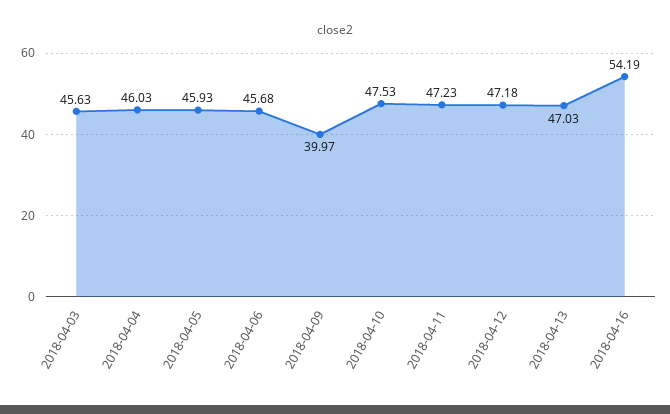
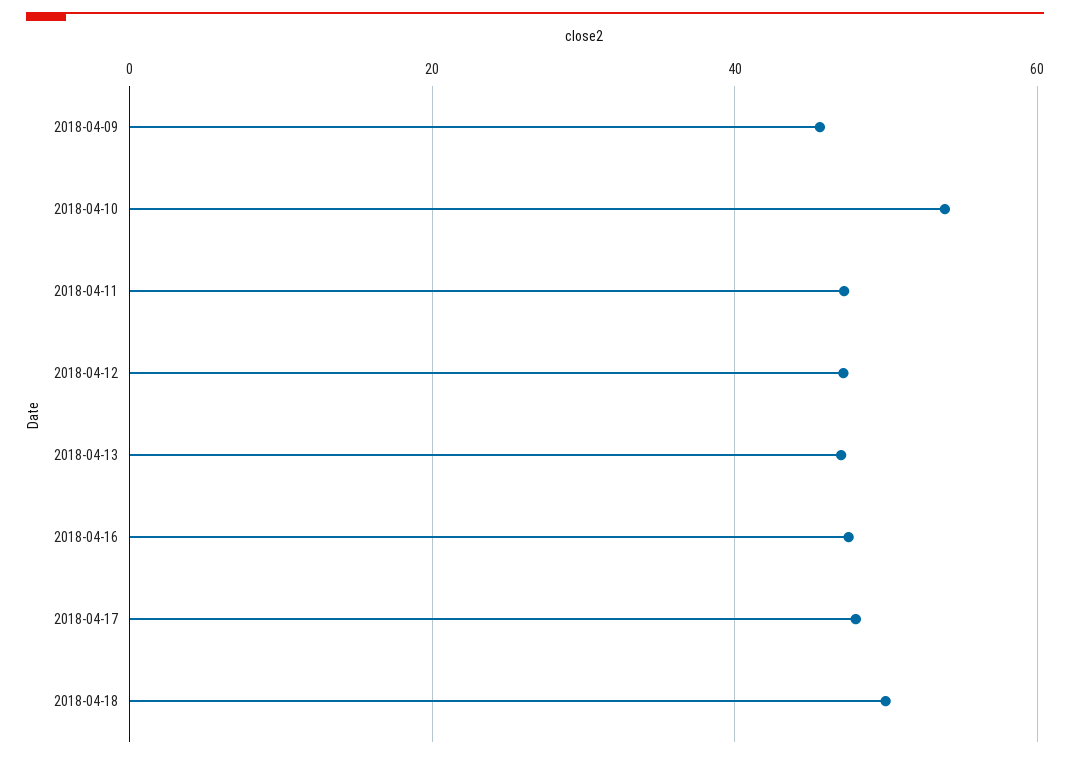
2018-04-03: 45.63 -> none
2018-04-04: 46.03 -> none
2018-04-05: 45.93 -> none
2018-04-06: 45.68 -> none
2018-04-09: 39.97 -> 46
2018-04-10: 47.53 -> 54
2018-04-16: 54.19 -> 48
2018-04-17: none -> 48
2018-04-18: none -> 50

